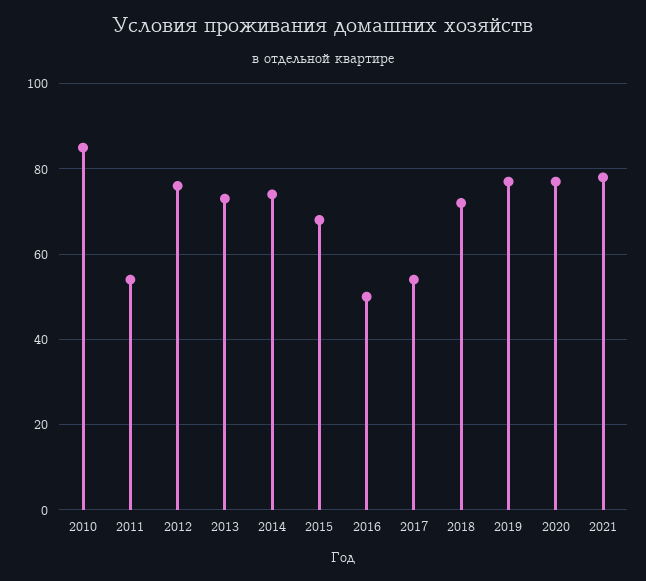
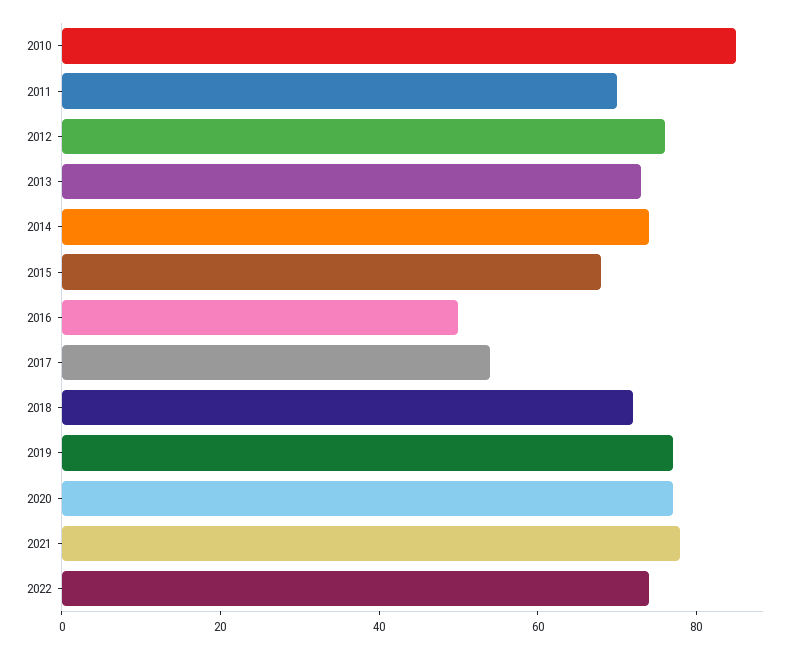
2011: 55 -> 70
2022: none -> 75

